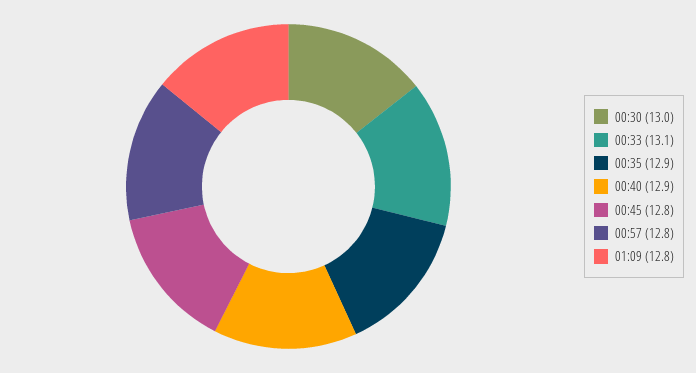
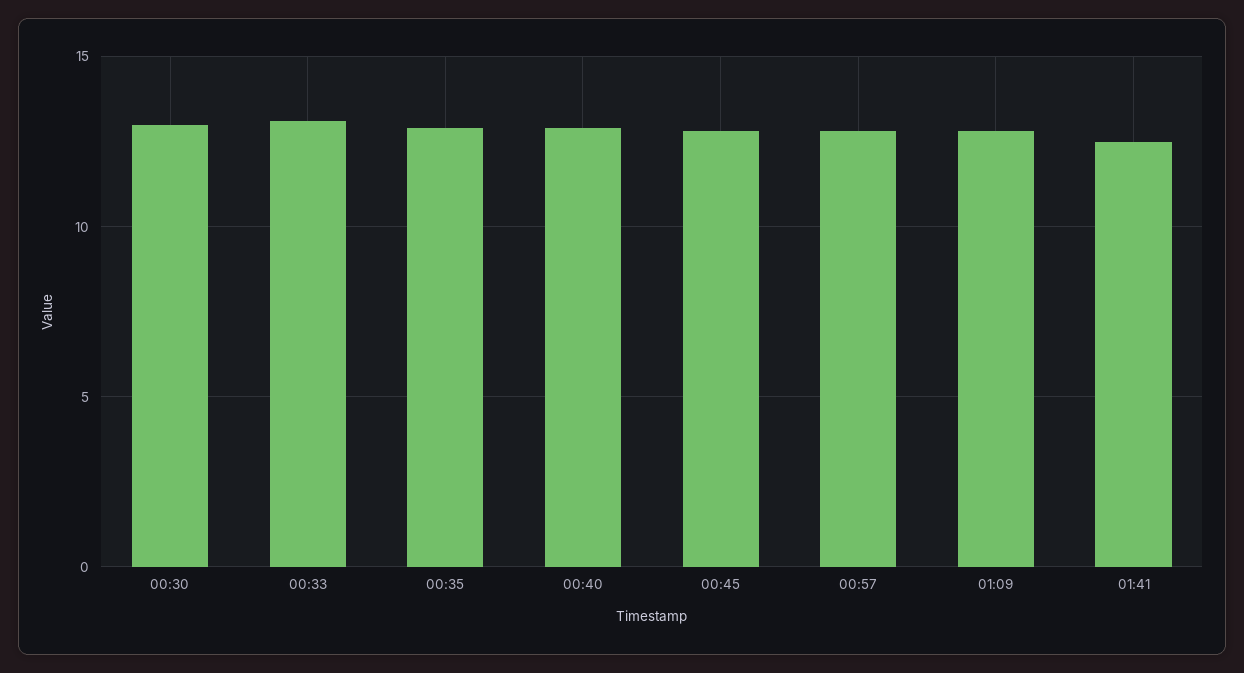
01:41: none -> 12.5

